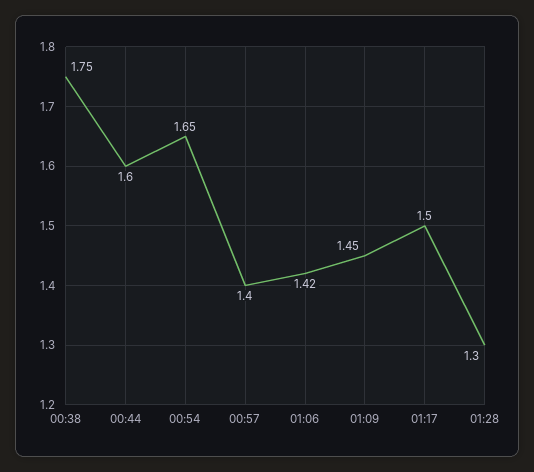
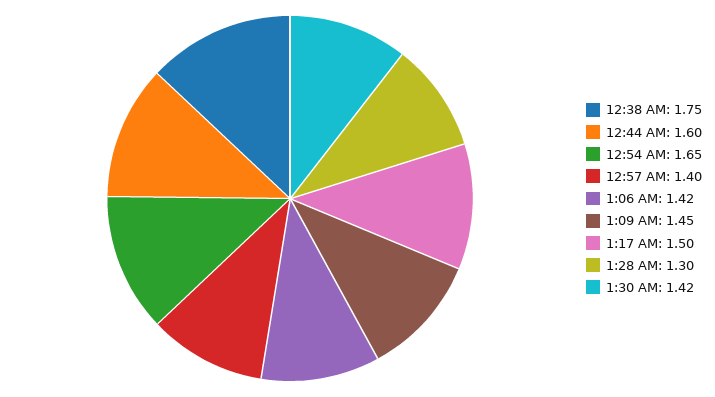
1:30 AM: none -> 1.42

